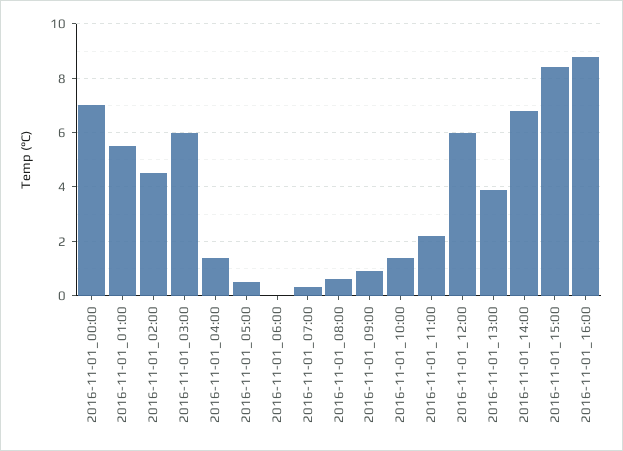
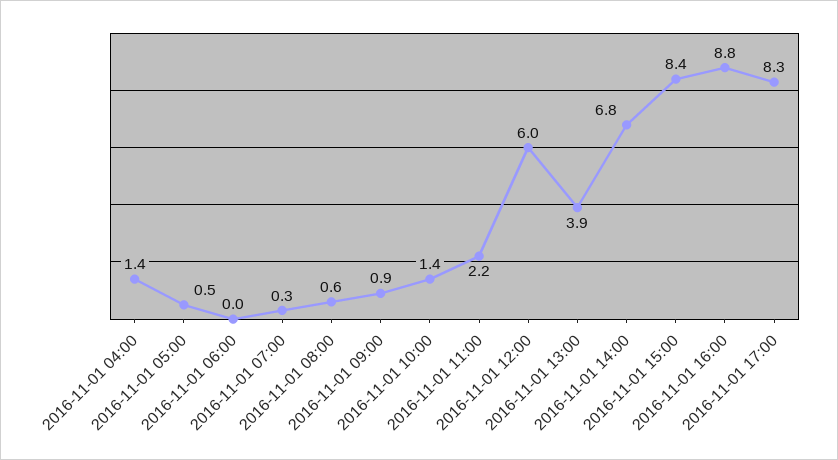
2016-11-01_00:00: 7 -> none
2016-11-01_01:00: 5.5 -> none
2016-11-01_02:00: 4.5 -> none
2016-11-01_03:00: 6 -> none
2016-11-01 17:00: none -> 8.3

